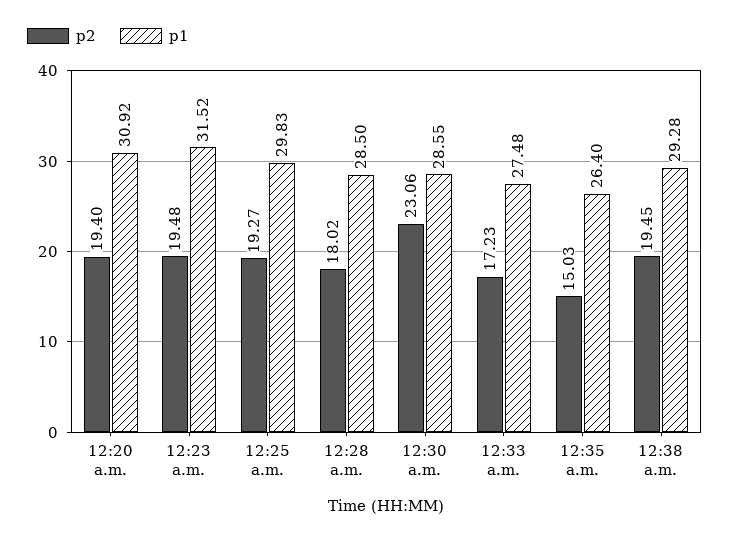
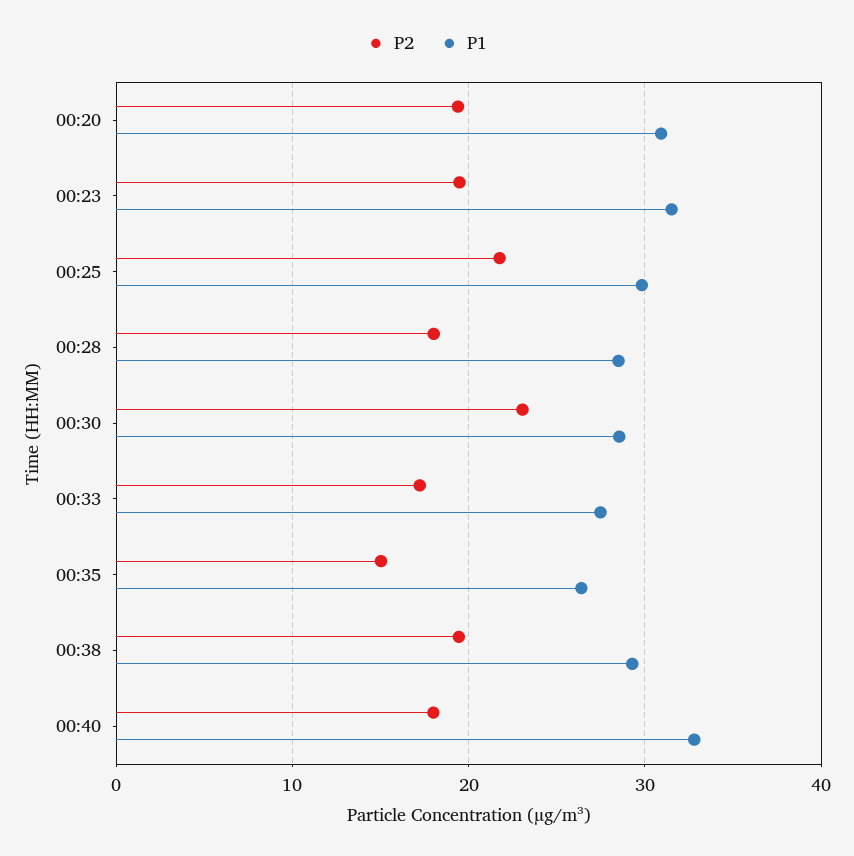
p2, 12:25 a.m.: 19.27 -> 22
p2, 00:40: none -> 18
p1, 00:40: none -> 33

